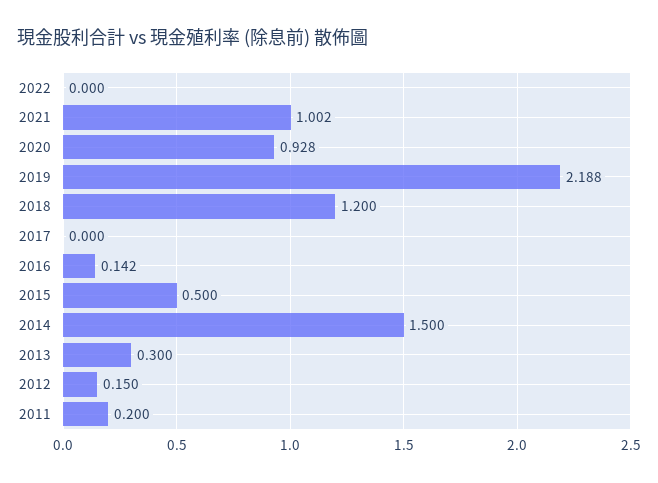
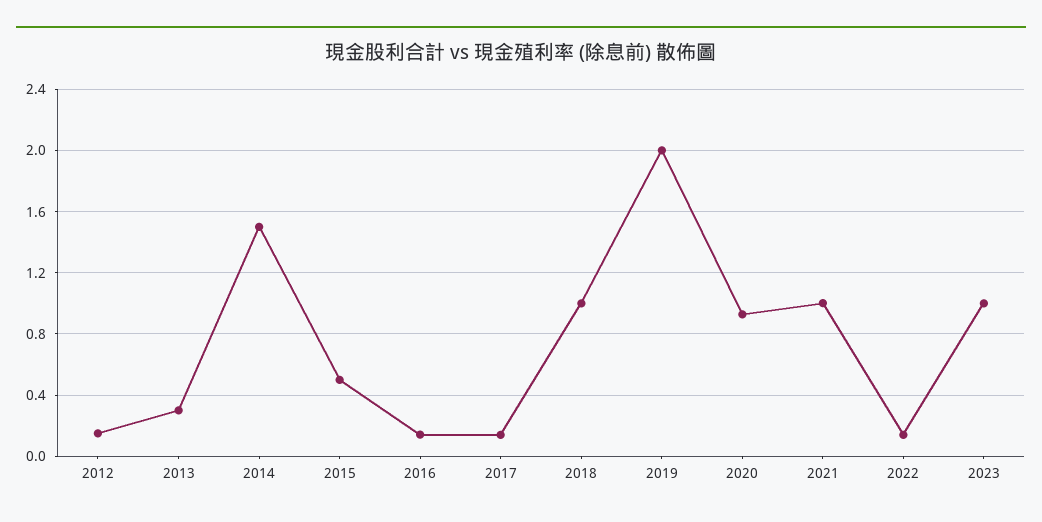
2022: 0 -> 0.15
2019: 2.188 -> 2
2018: 1.2 -> 1
2017: 0 -> 0.15
2011: 0.2 -> none
2023: none -> 1

